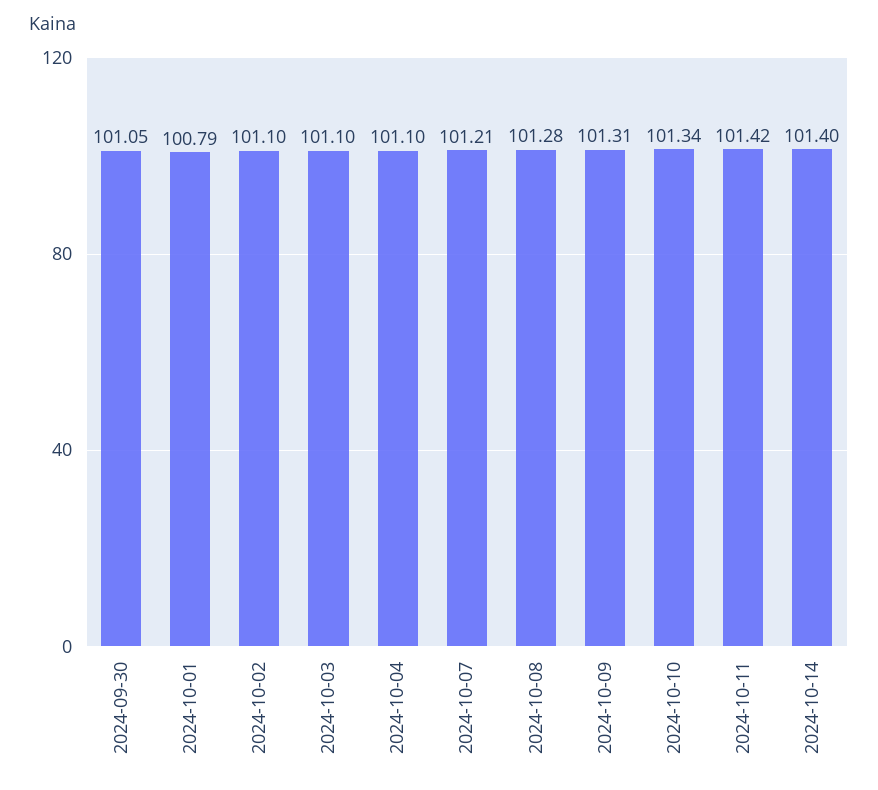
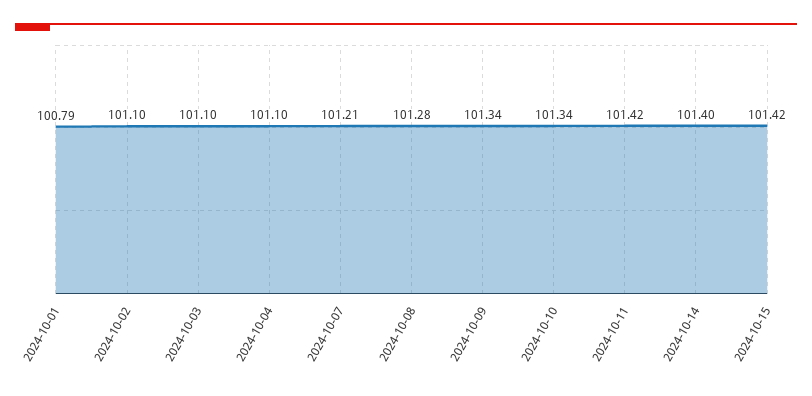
2024-09-30: 101.05 -> none
2024-10-09: 101.31 -> 101.34
2024-10-15: none -> 101.42

